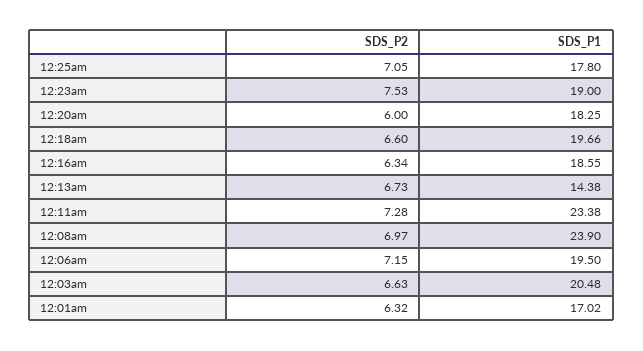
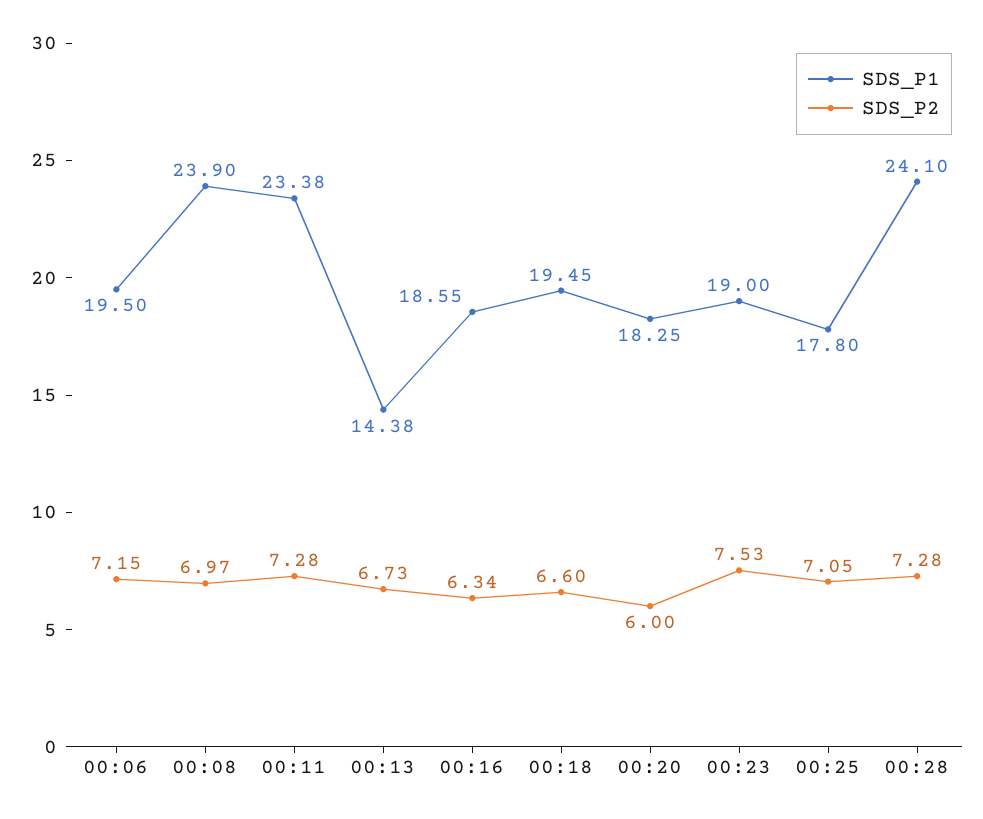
SDS_P1, 12:18am: 19.66 -> 19.45
SDS_P2, 12:03am: 6.63 -> none
SDS_P1, 12:03am: 20.48 -> none
SDS_P2, 12:01am: 6.32 -> none
SDS_P1, 12:01am: 17.02 -> none
SDS_P1, 00:28: none -> 24.1
SDS_P2, 00:28: none -> 7.28

